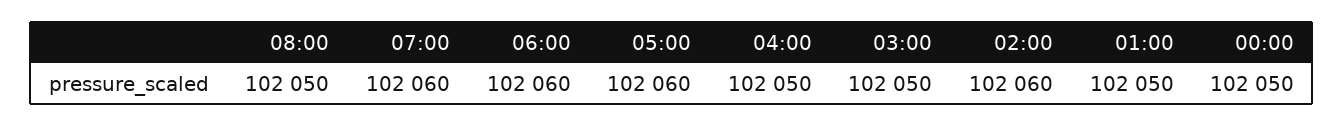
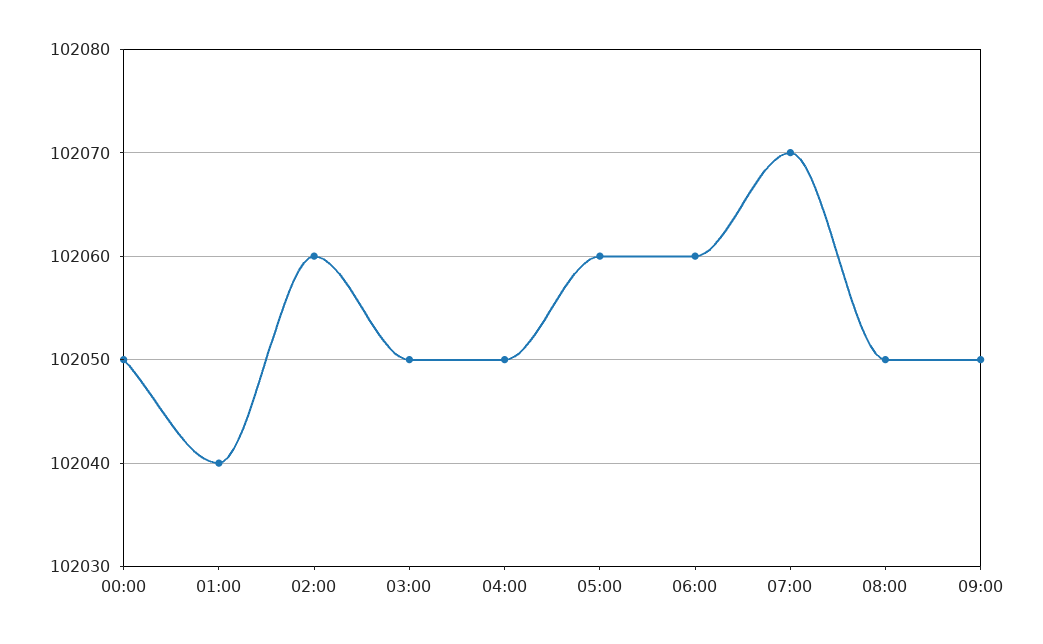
07:00: 102060 -> 102070
01:00: 102050 -> 102040
09:00: none -> 102050

